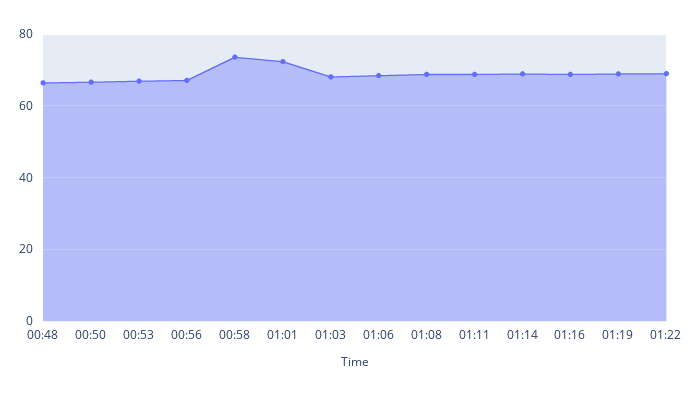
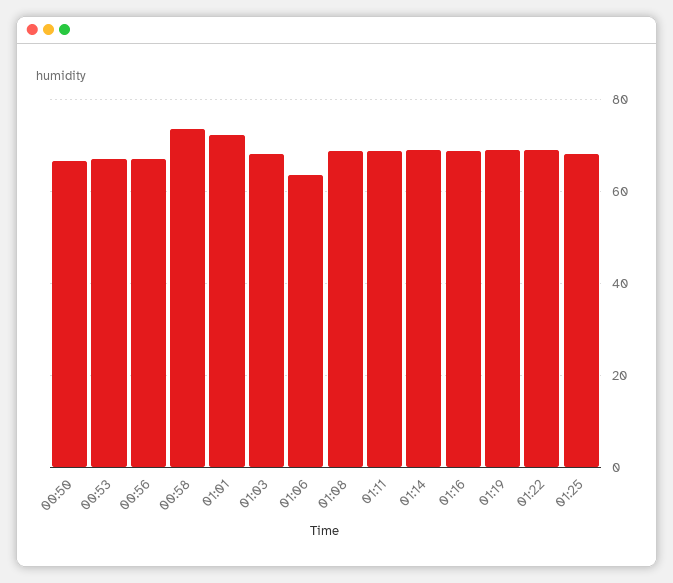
00:48: 66 -> none
01:06: 68 -> 64
01:25: none -> 68

